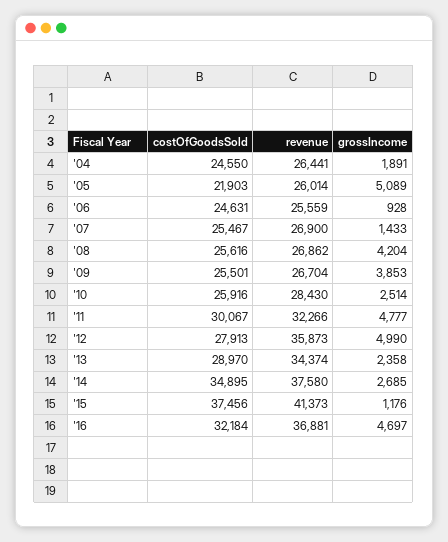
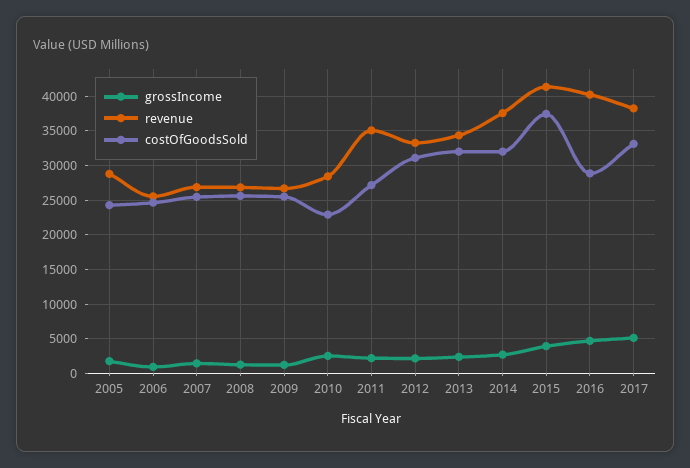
costOfGoodsSold, '04: 24550 -> none
revenue, '04: 26441 -> none
grossIncome, '04: 1891 -> none
costOfGoodsSold, '05: 21903 -> 24000
revenue, '05: 26014 -> 29000
grossIncome, '05: 5089 -> 2000
grossIncome, '08: 4204 -> 1000
grossIncome, '09: 3853 -> 1000
costOfGoodsSold, '10: 25916 -> 23000
costOfGoodsSold, '11: 30067 -> 27000
revenue, '11: 32266 -> 35000
grossIncome, '11: 4777 -> 2000
costOfGoodsSold, '12: 27913 -> 31000
revenue, '12: 35873 -> 33000
grossIncome, '12: 4990 -> 2000
costOfGoodsSold, '13: 28970 -> 32000
costOfGoodsSold, '14: 34895 -> 32000
grossIncome, '15: 1176 -> 4000
costOfGoodsSold, '16: 32184 -> 29000
revenue, '16: 36881 -> 40000
grossIncome, 2017: none -> 5000
revenue, 2017: none -> 38000
costOfGoodsSold, 2017: none -> 33000

